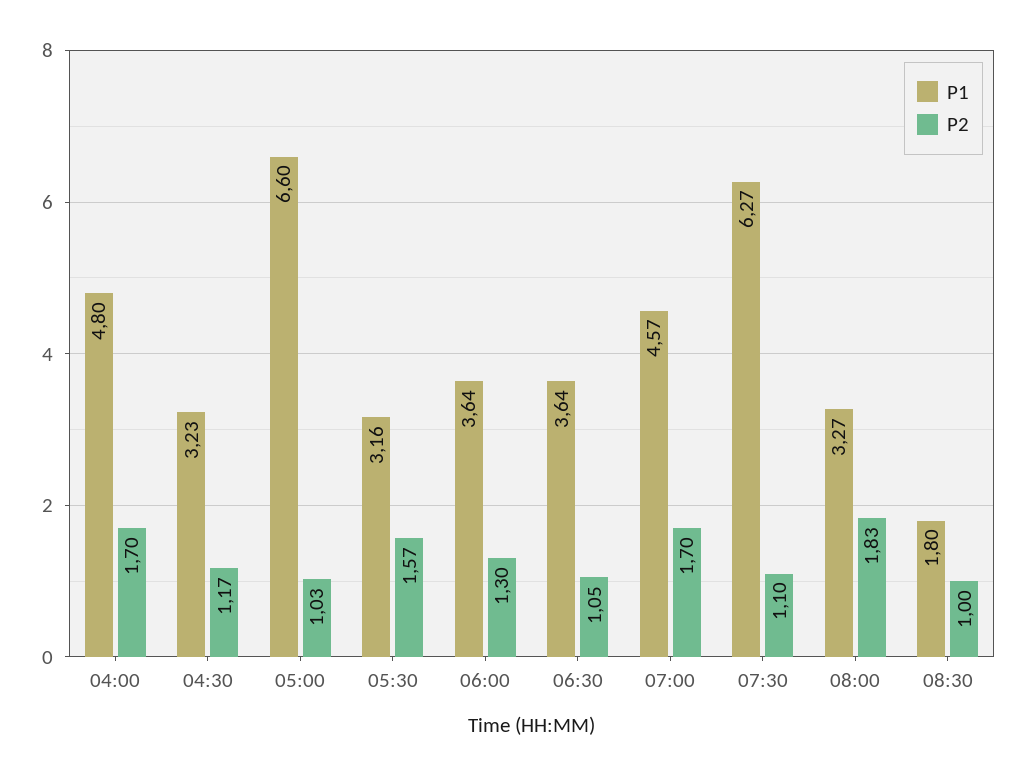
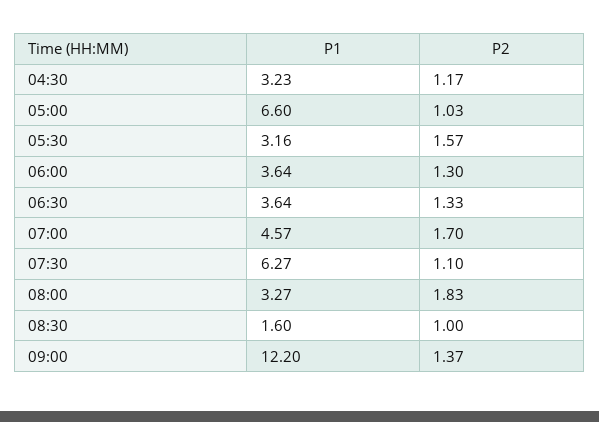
P1, 04:00: 4.8 -> none
P2, 04:00: 1.7 -> none
P2, 06:30: 1.05 -> 1.33
P1, 08:30: 1.8 -> 1.6
P1, 09:00: none -> 12.2
P2, 09:00: none -> 1.37

